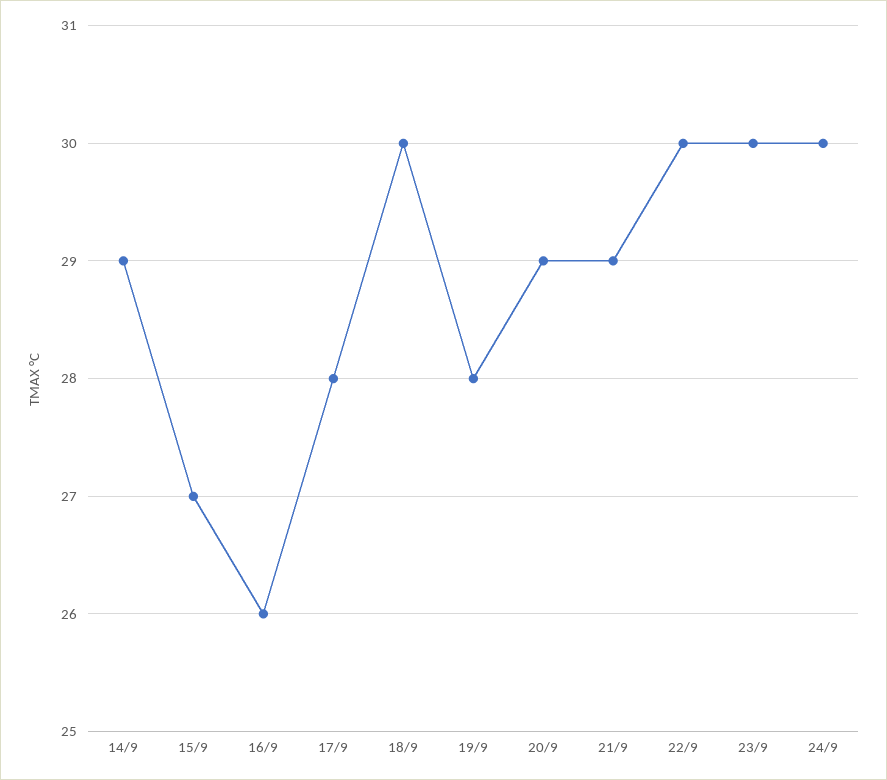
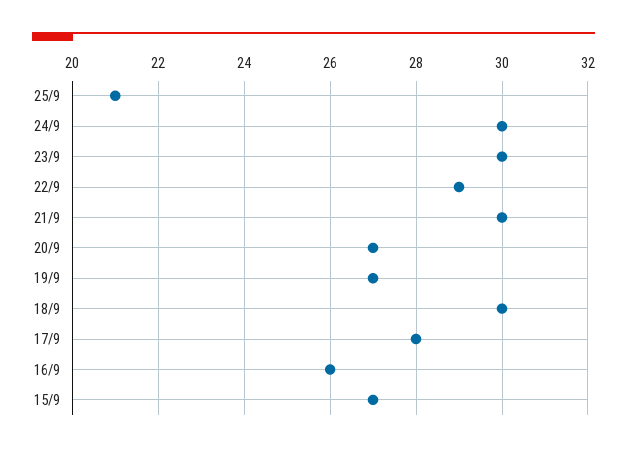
14/9: 29 -> none
19/9: 28 -> 27
20/9: 29 -> 27
21/9: 29 -> 30
22/9: 30 -> 29
25/9: none -> 21

